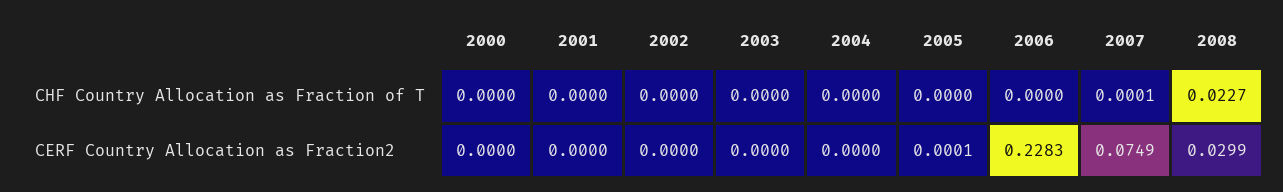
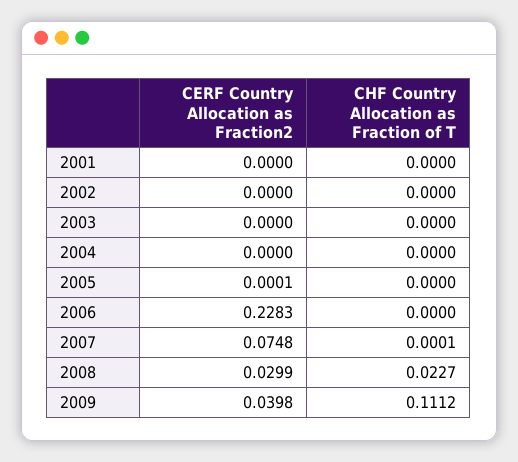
2000, CHF Country Allocation as Fraction of T: 0 -> none
2000, CERF Country Allocation as Fraction2: 0 -> none
2007, CERF Country Allocation as Fraction2: 0.0749 -> 0.0748
2009, CERF Country Allocation as Fraction2: none -> 0.0398
2009, CHF Country Allocation as Fraction of T: none -> 0.1112

